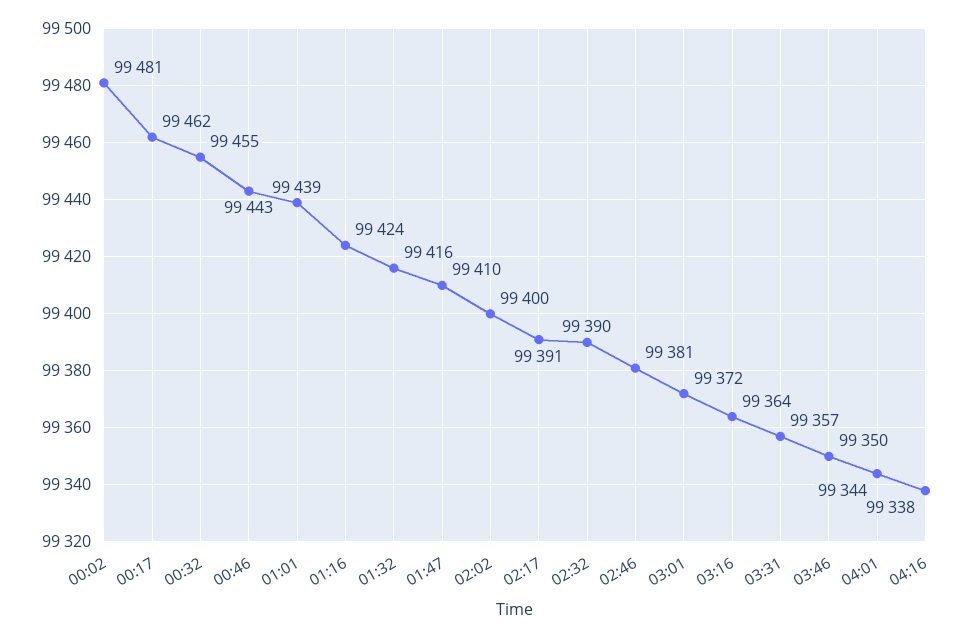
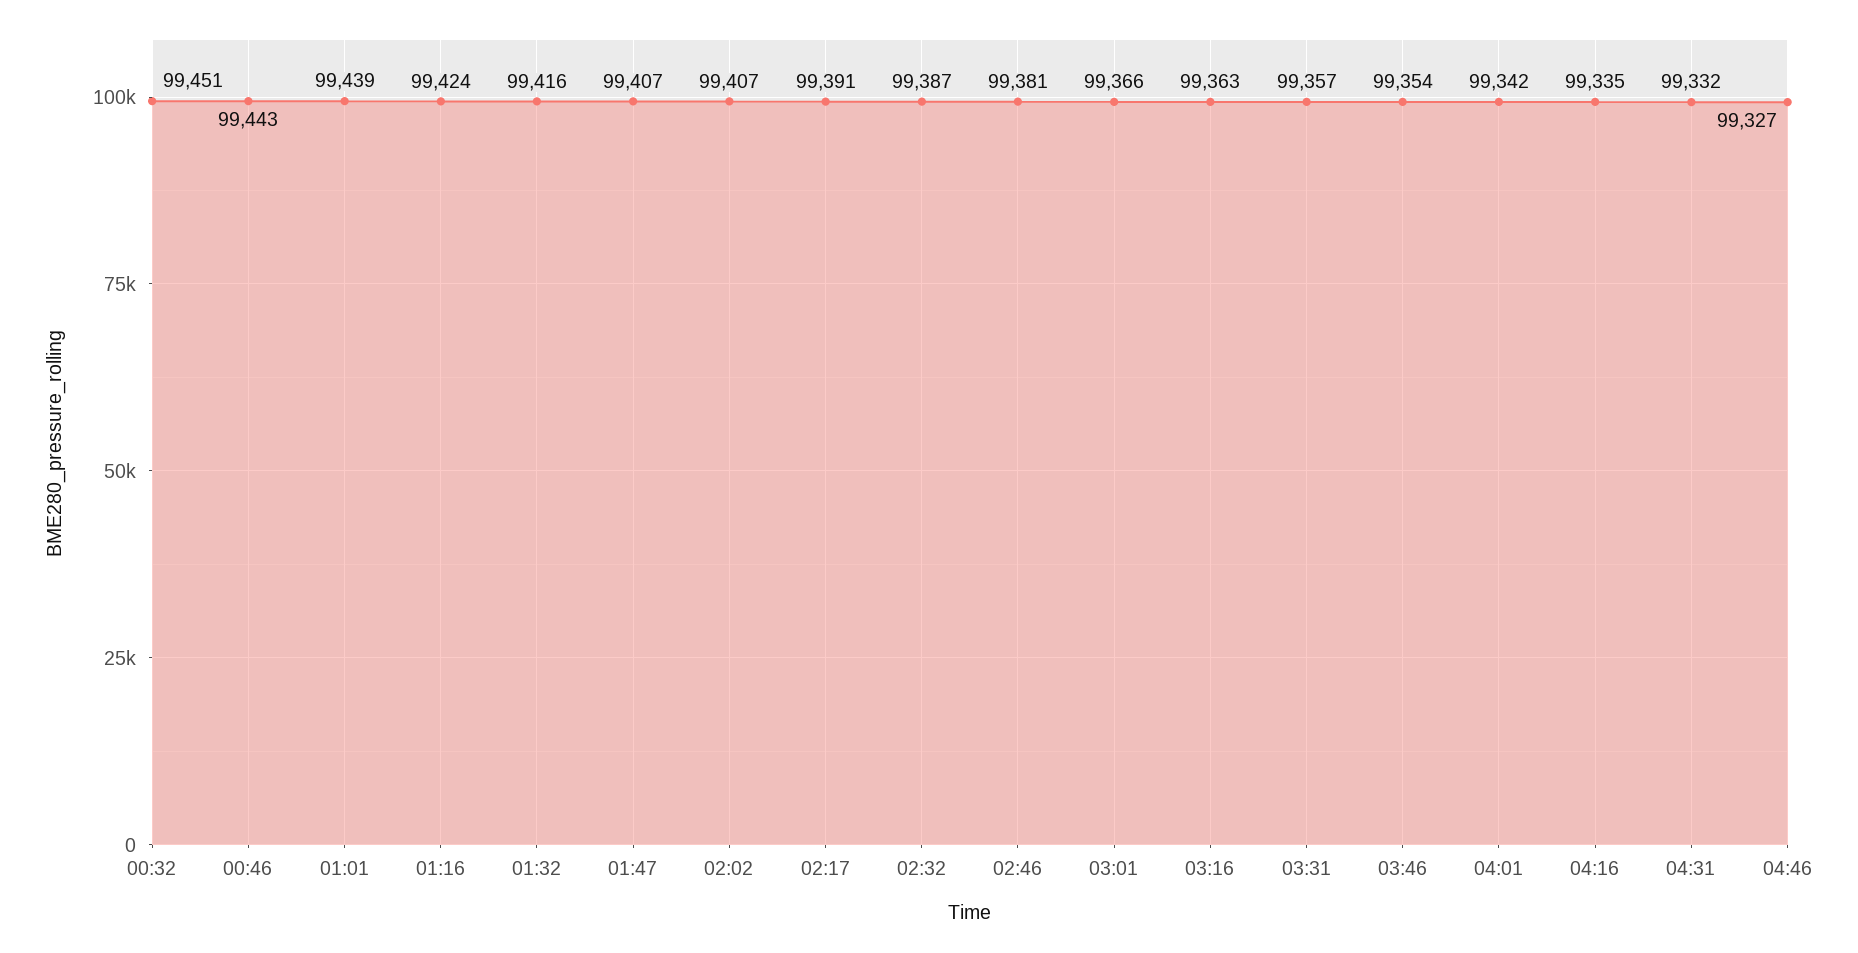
00:02: 99481 -> none
00:17: 99462 -> none
00:32: 99455 -> 99451
01:47: 99410 -> 99407
02:02: 99400 -> 99407
02:32: 99390 -> 99387
03:01: 99372 -> 99366
03:16: 99364 -> 99363
03:46: 99350 -> 99354
04:01: 99344 -> 99342
04:16: 99338 -> 99335
04:31: none -> 99332
04:46: none -> 99327

